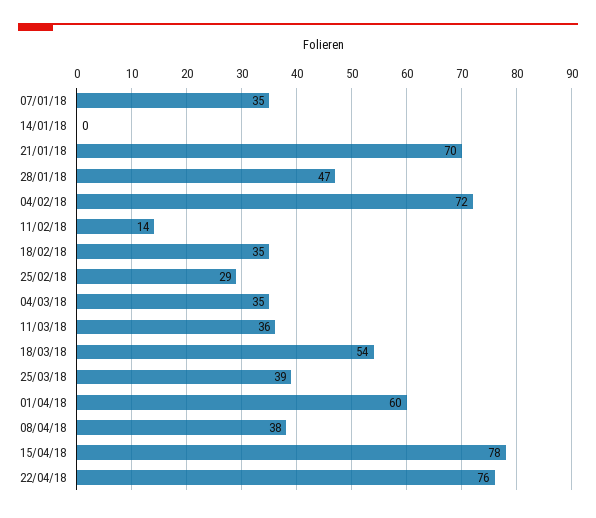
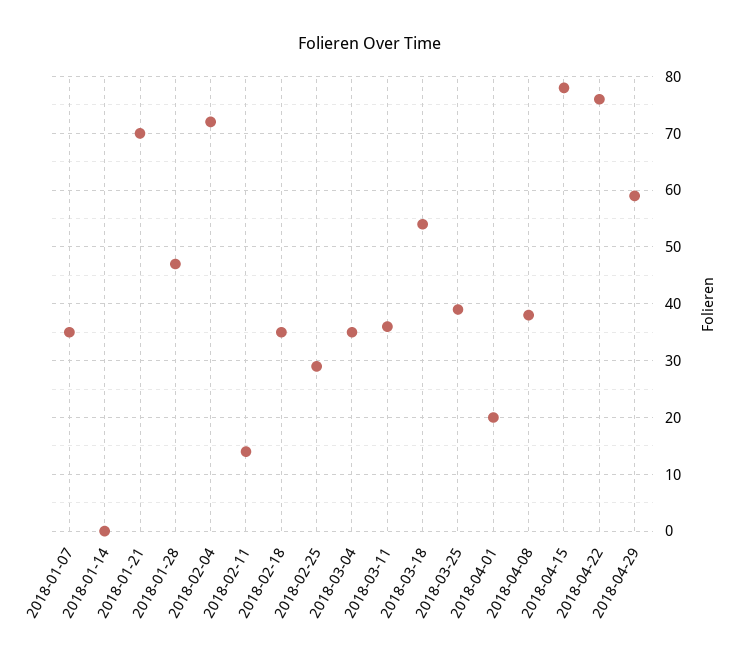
01/04/18: 60 -> 20
2018-04-29: none -> 60

